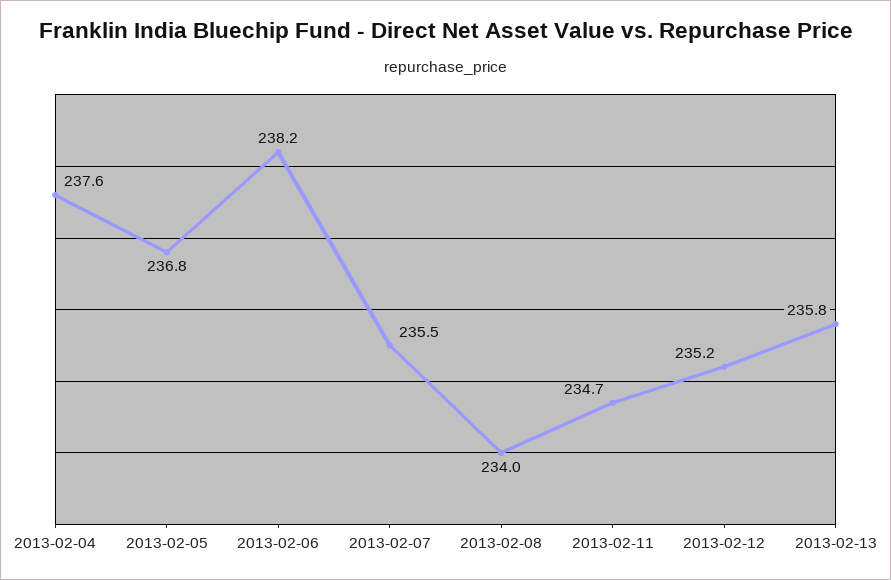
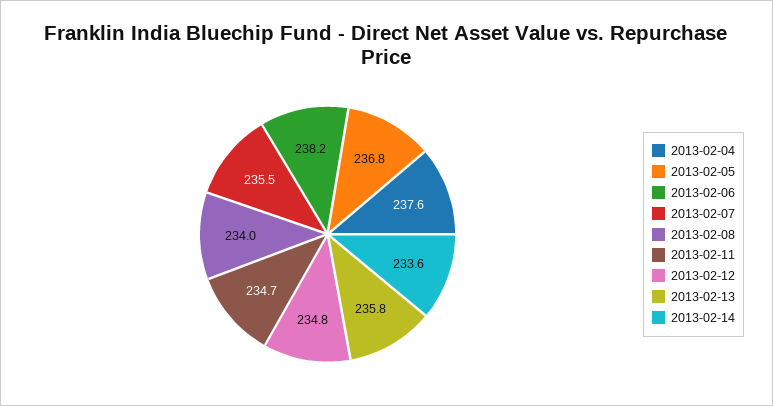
2013-02-12: 235.2 -> 234.8
2013-02-14: none -> 233.6

